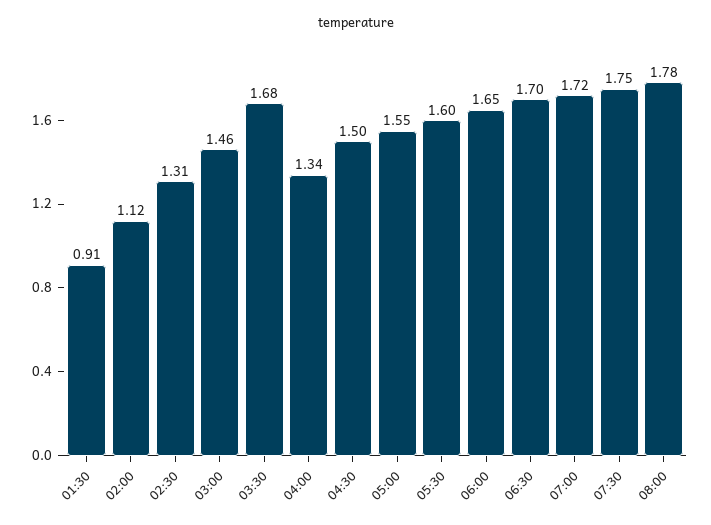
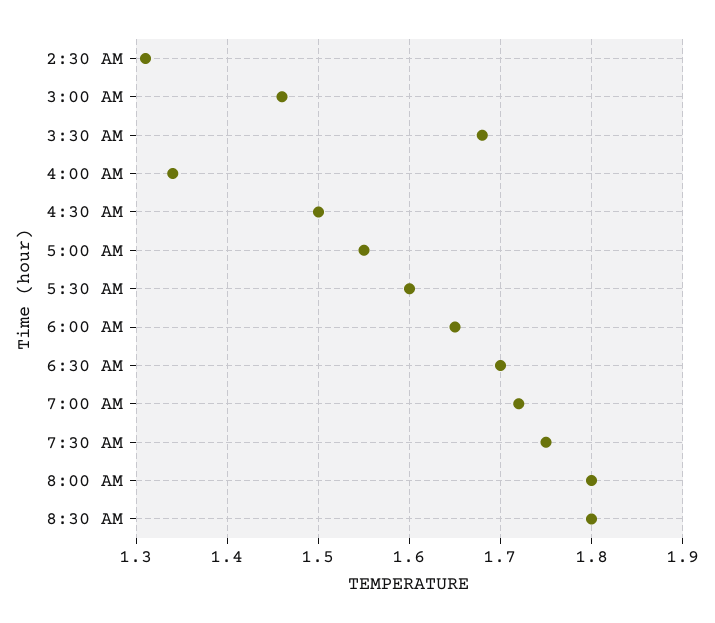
01:30: 0.91 -> none
02:00: 1.12 -> none
08:00: 1.78 -> 1.8
8:30 AM: none -> 1.8

